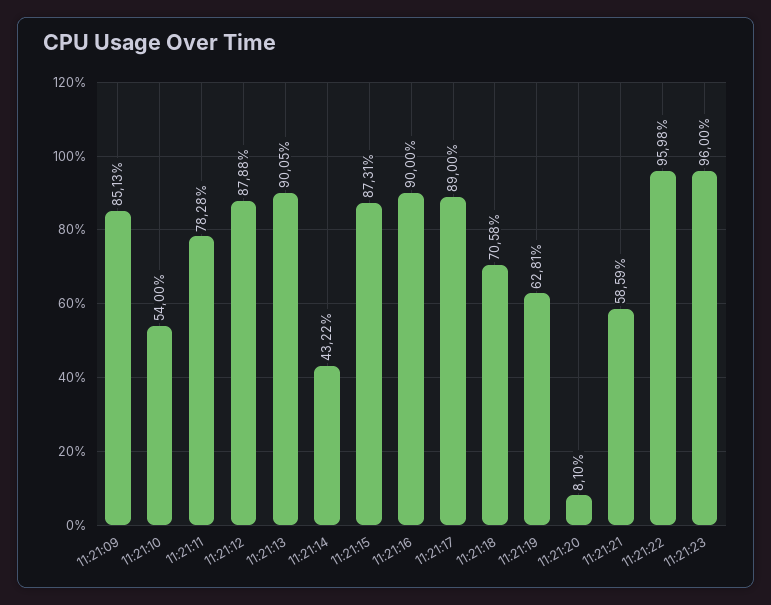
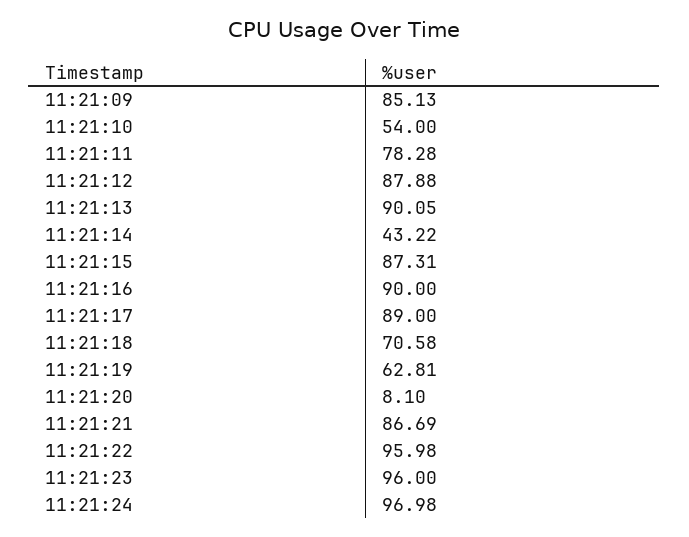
11:21:21: 58.59 -> 86.69
11:21:24: none -> 96.98

